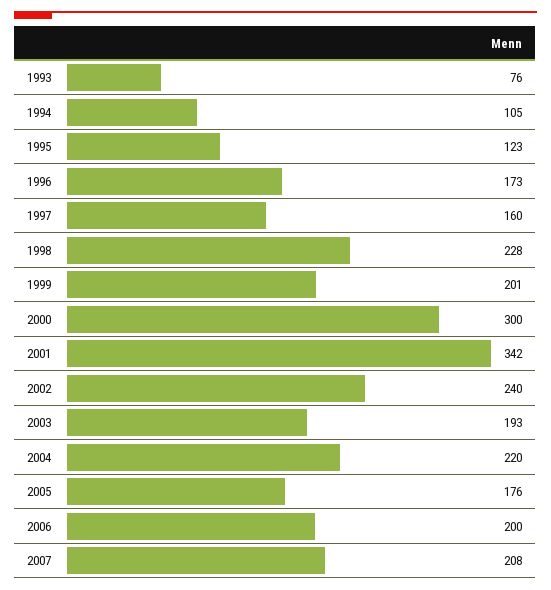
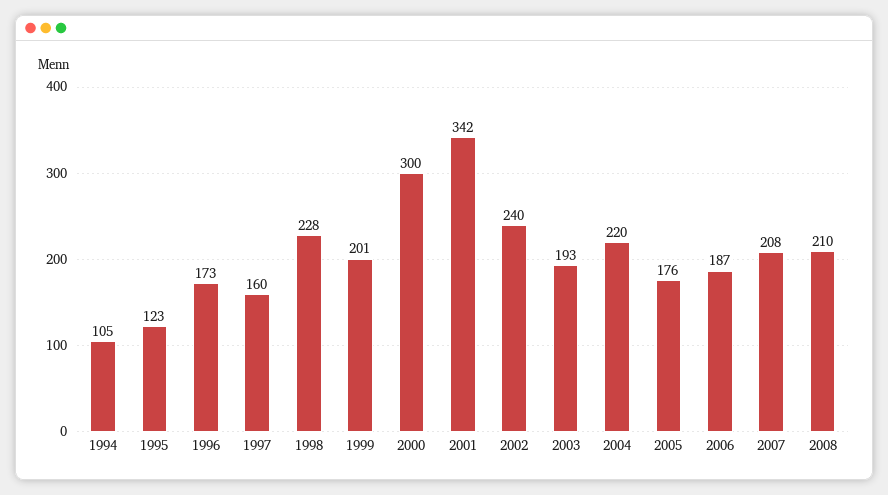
1993: 76 -> none
2006: 200 -> 187
2008: none -> 210

